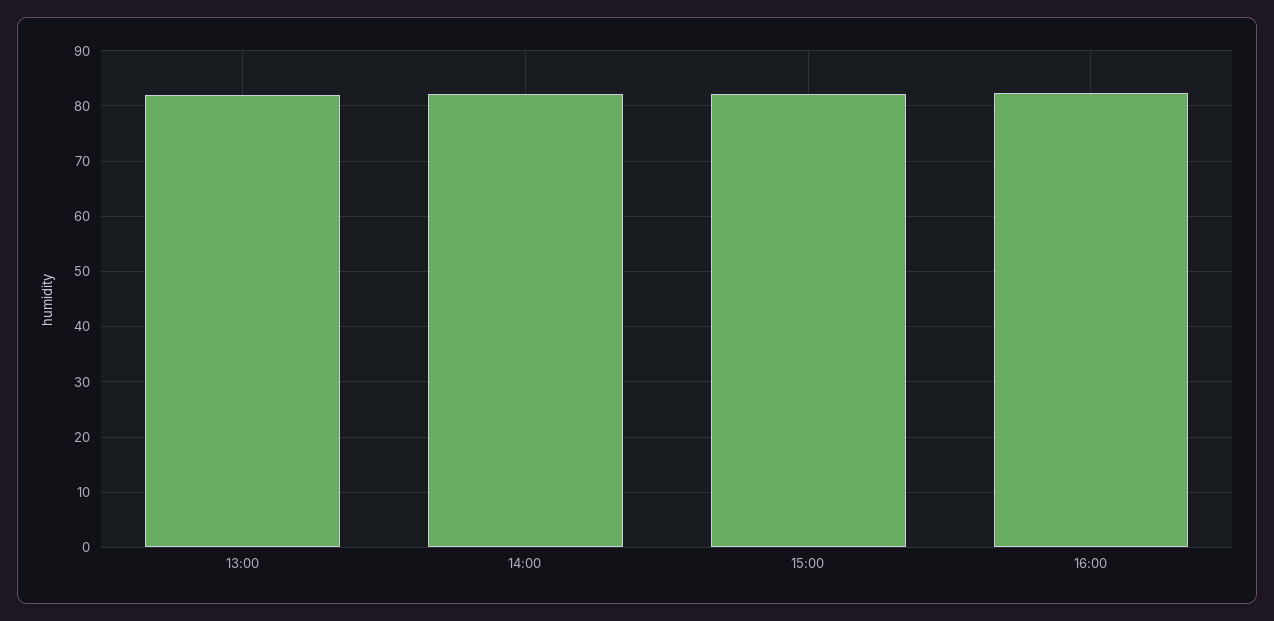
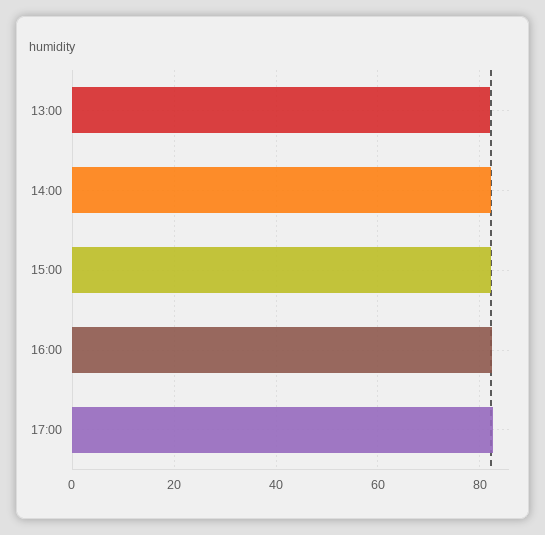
17:00: none -> 82

